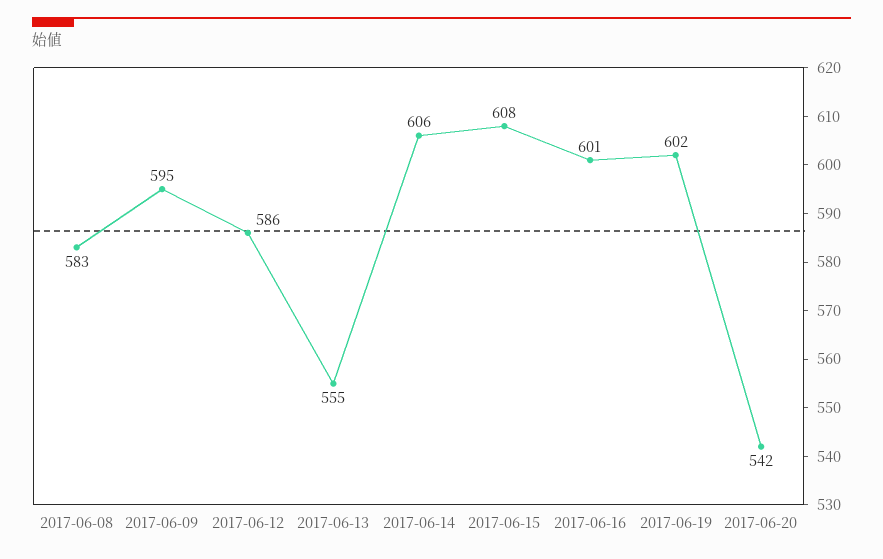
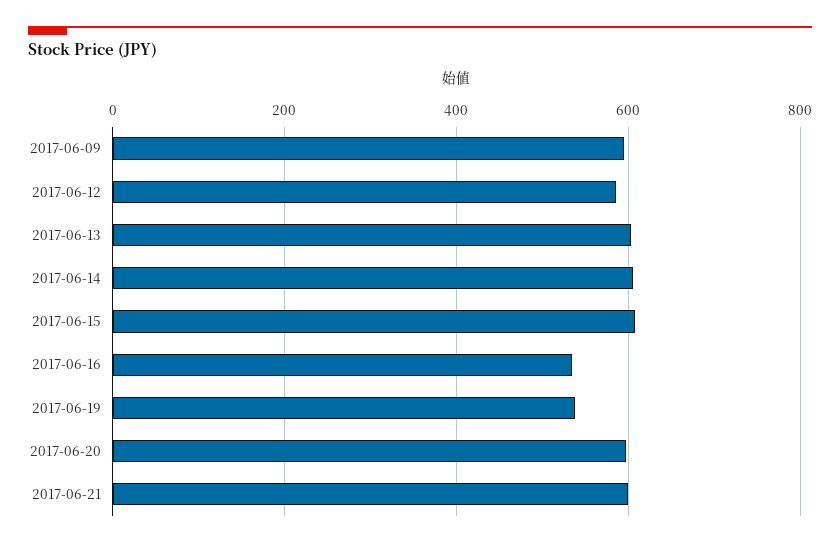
2017-06-08: 583 -> none
2017-06-13: 555 -> 600
2017-06-16: 601 -> 540
2017-06-19: 602 -> 540
2017-06-20: 542 -> 600
2017-06-21: none -> 600

